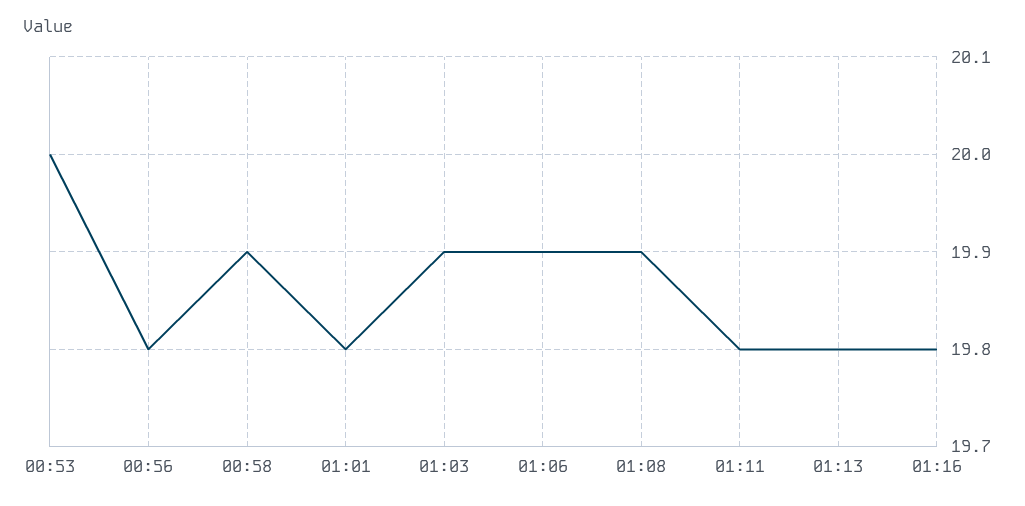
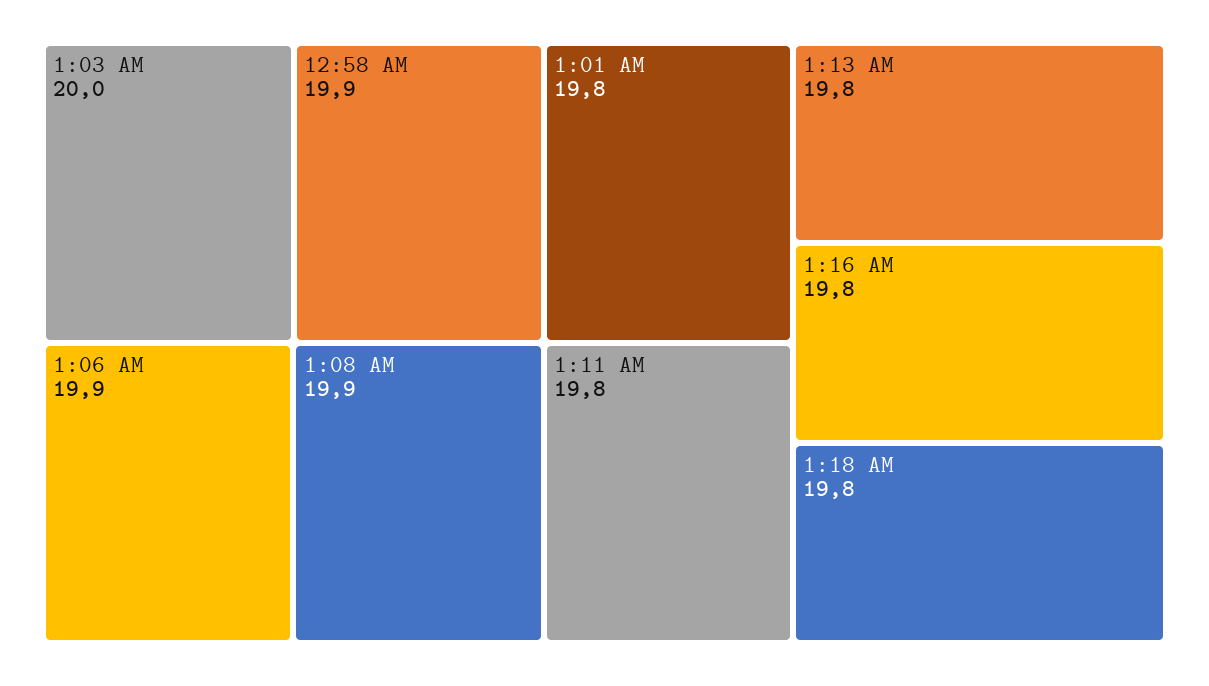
00:53: 20 -> none
00:56: 19.8 -> none
01:03: 19.9 -> 20
1:18 AM: none -> 19.8

